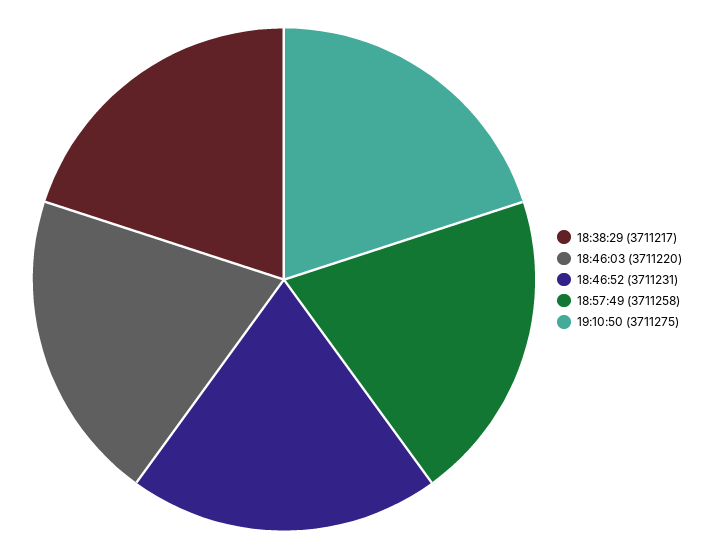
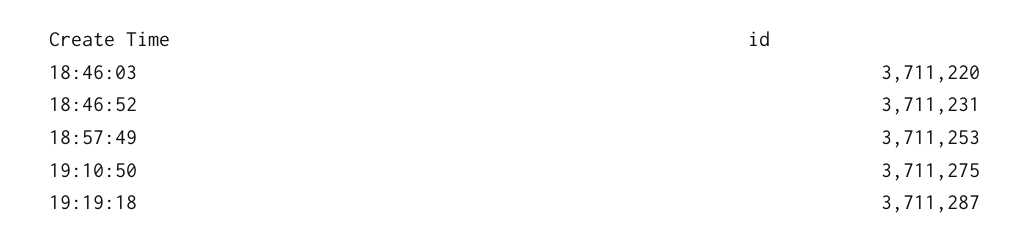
18:38:29: 3711217 -> none
18:57:49: 3711258 -> 3711253
19:19:18: none -> 3711287

